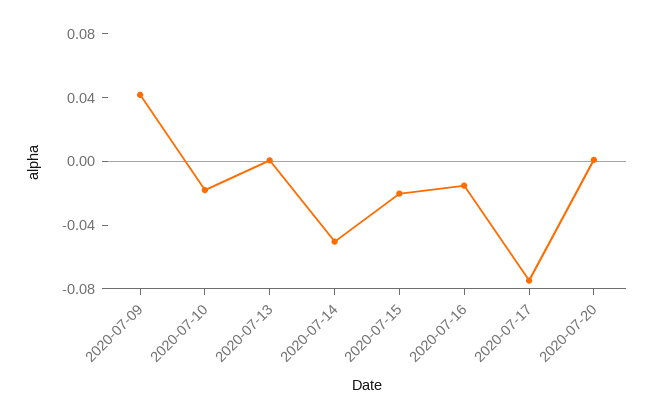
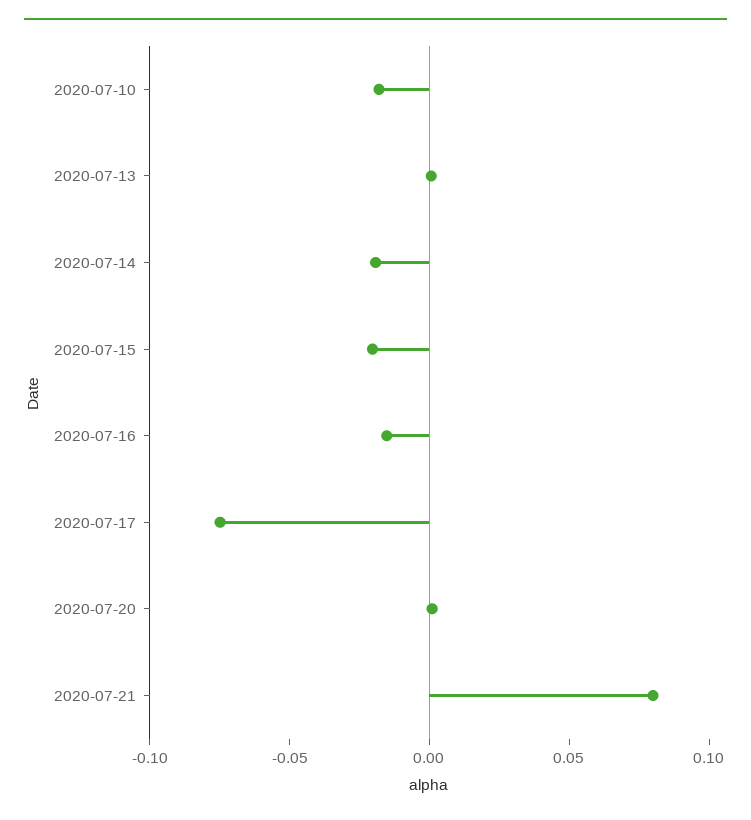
2020-07-09: 0.04 -> none
2020-07-14: -0.05 -> -0.02
2020-07-21: none -> 0.08

